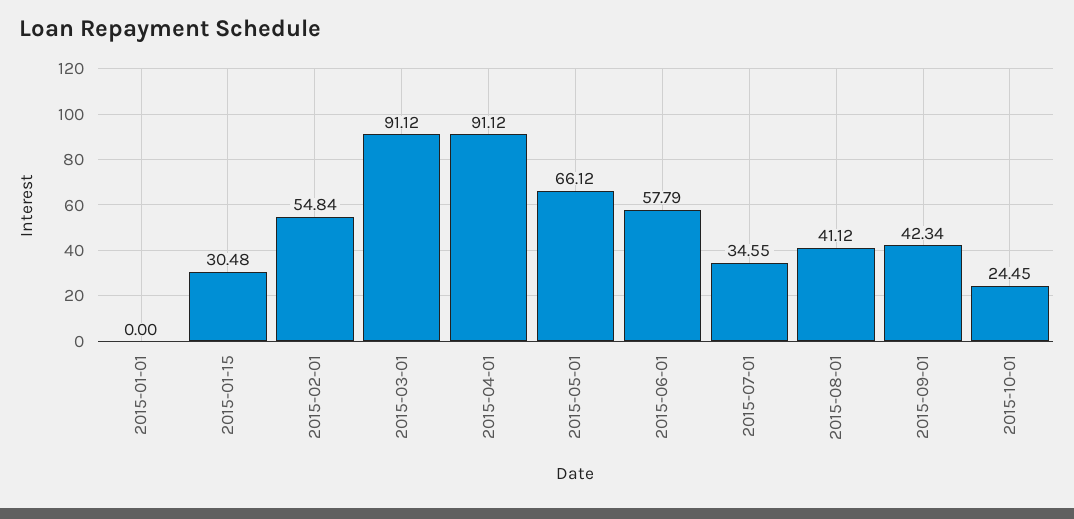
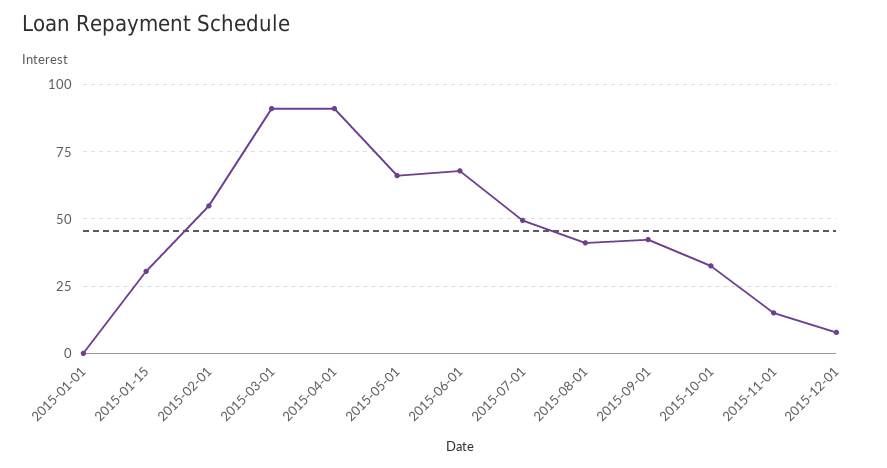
2015-06-01: 57.79 -> 67.5
2015-07-01: 34.55 -> 50
2015-10-01: 24.45 -> 32.5
2015-11-01: none -> 15
2015-12-01: none -> 7.5

